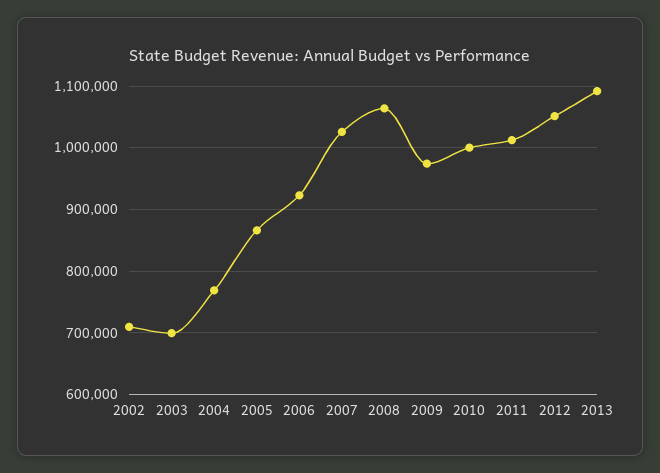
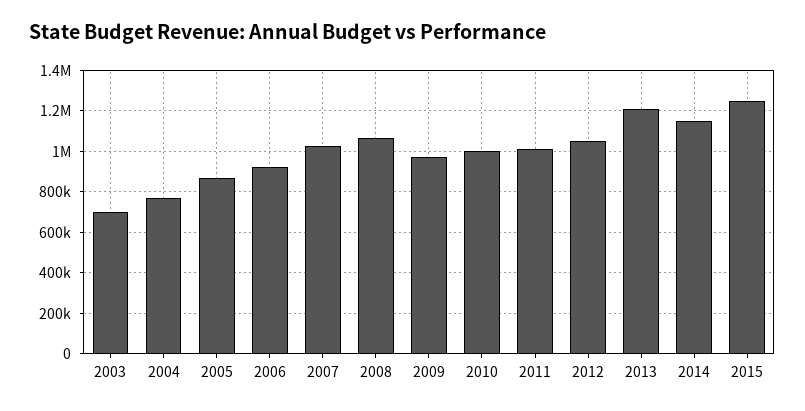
2002: 710000 -> none
2013: 1090000 -> 1200000
2014: none -> 1150000
2015: none -> 1250000

